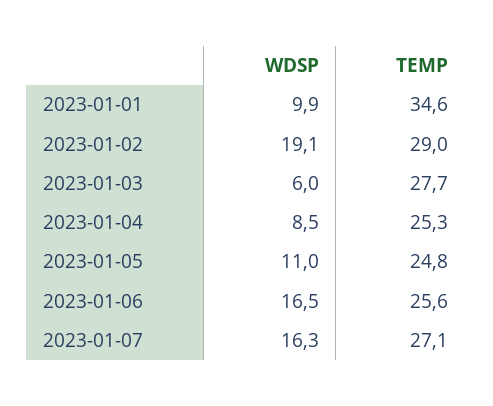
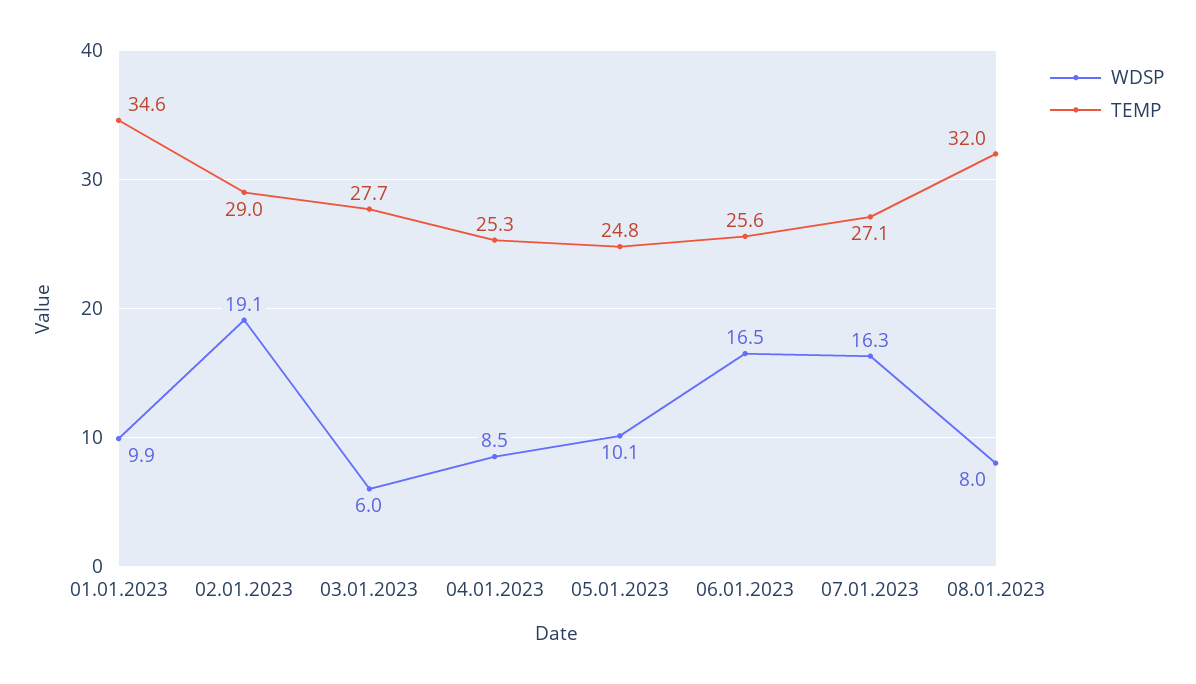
WDSP, 2023-01-05: 11 -> 10.1
WDSP, 08.01.2023: none -> 8
TEMP, 08.01.2023: none -> 32

